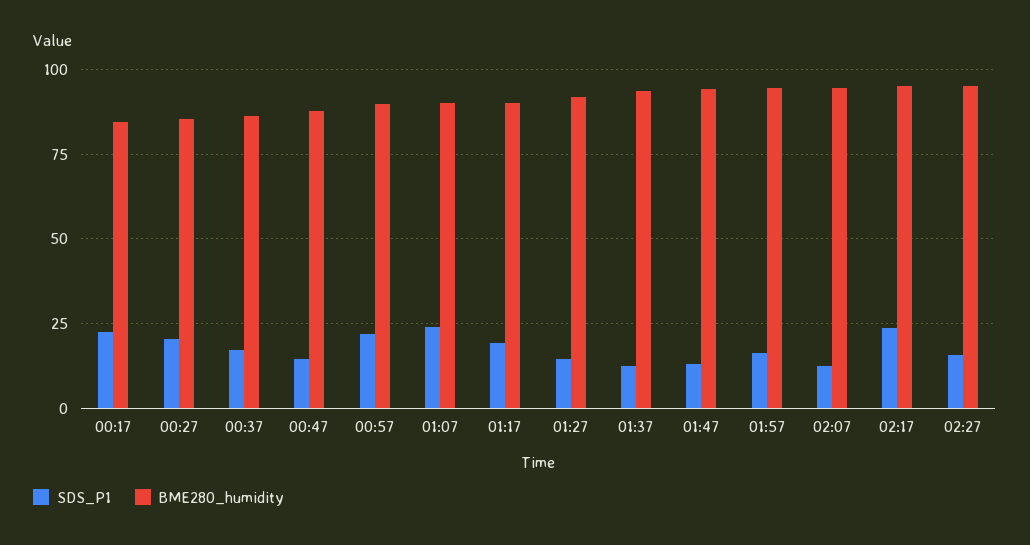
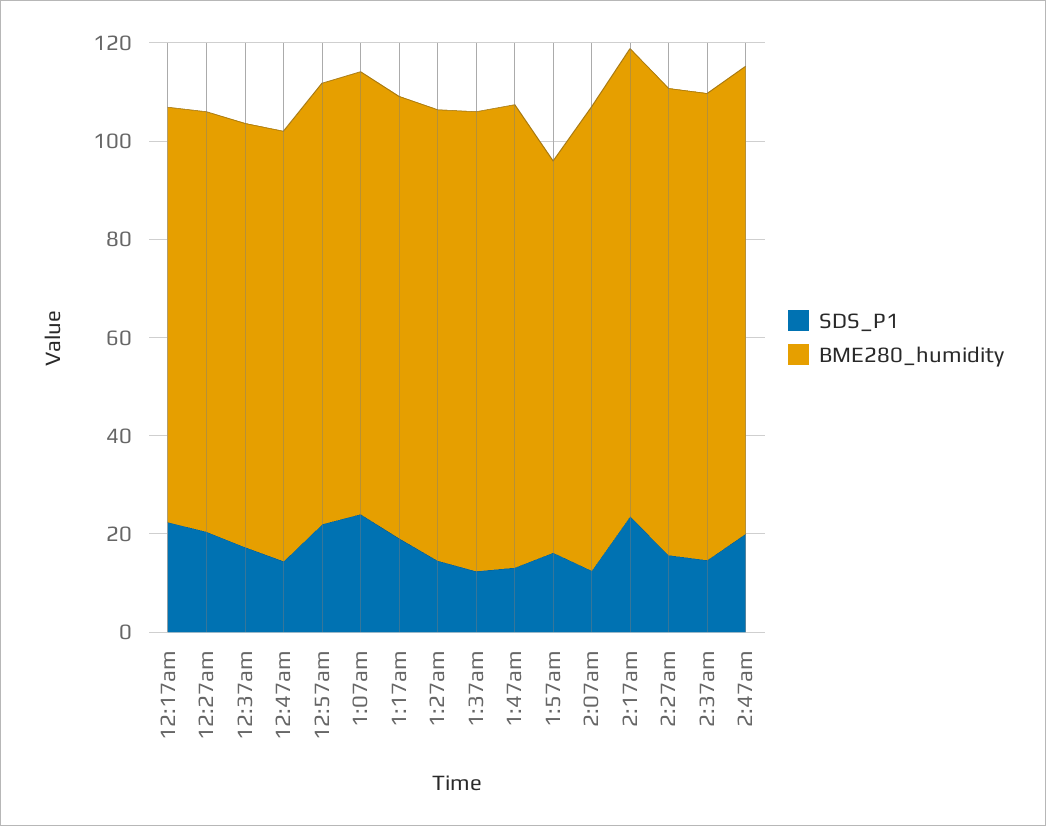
BME280_humidity, 01:57: 95 -> 80
SDS_P1, 2:37am: none -> 15
BME280_humidity, 2:37am: none -> 95
SDS_P1, 2:47am: none -> 20
BME280_humidity, 2:47am: none -> 95

